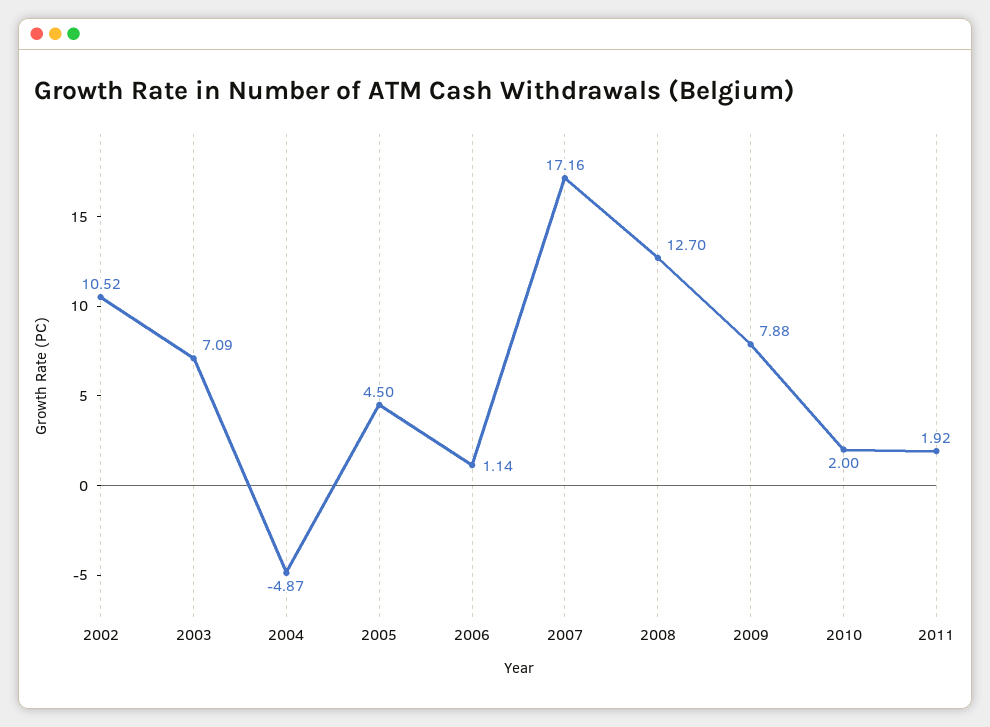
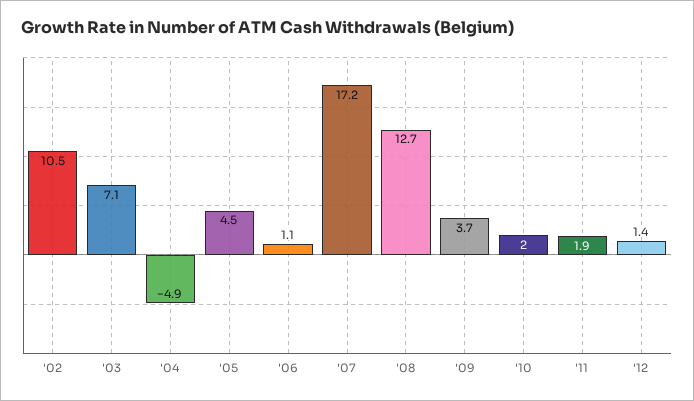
2009: 7.88 -> 3.7
'12: none -> 1.4

